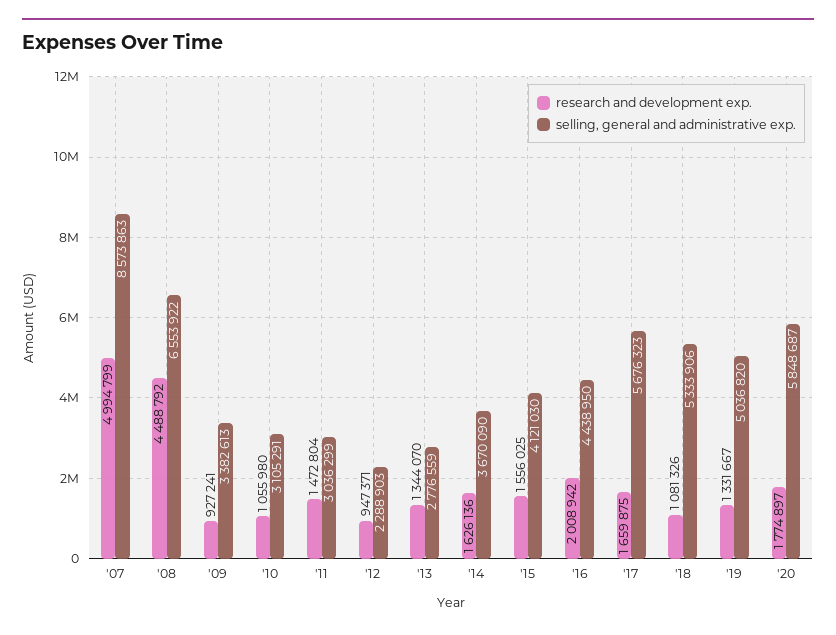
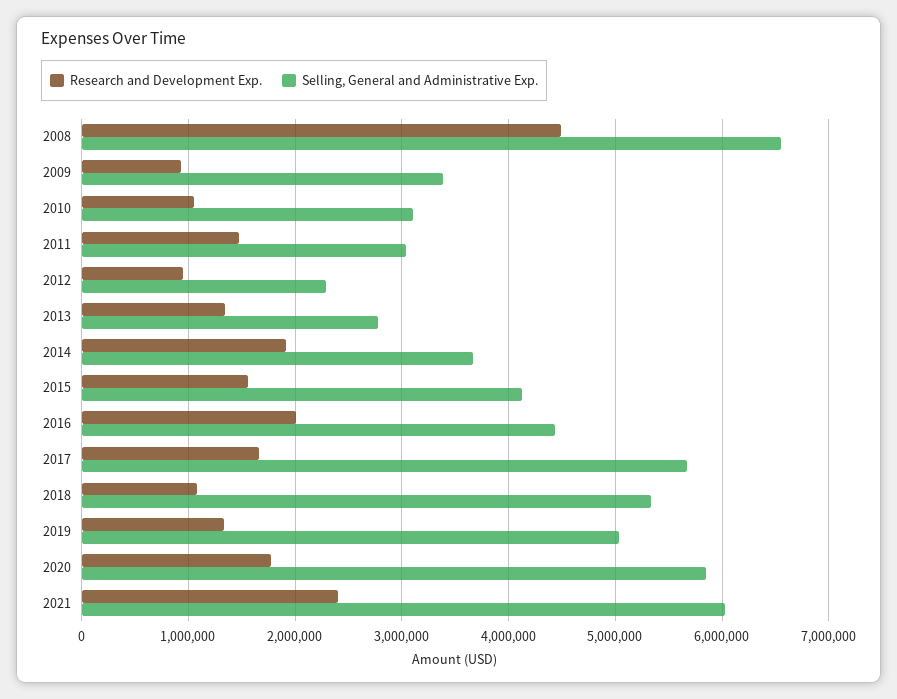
research and development exp., '07: 4994799 -> none
selling, general and administrative exp., '07: 8573863 -> none
research and development exp., '14: 1626136 -> 1900000
research and development exp., 2021: none -> 2400000
selling, general and administrative exp., 2021: none -> 6000000

